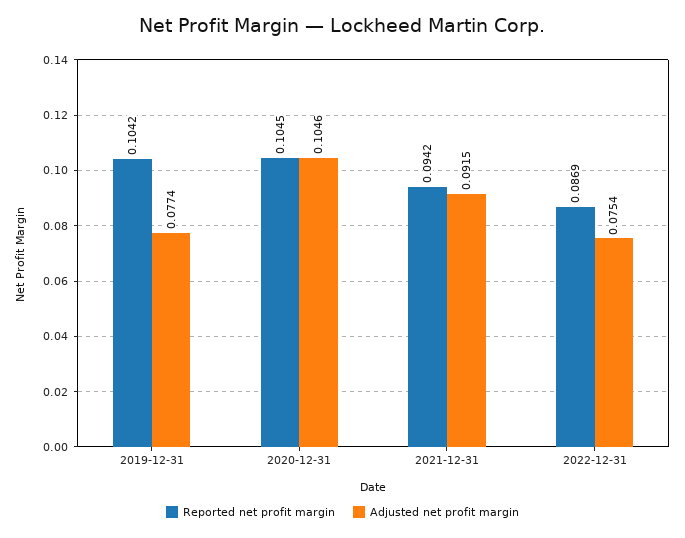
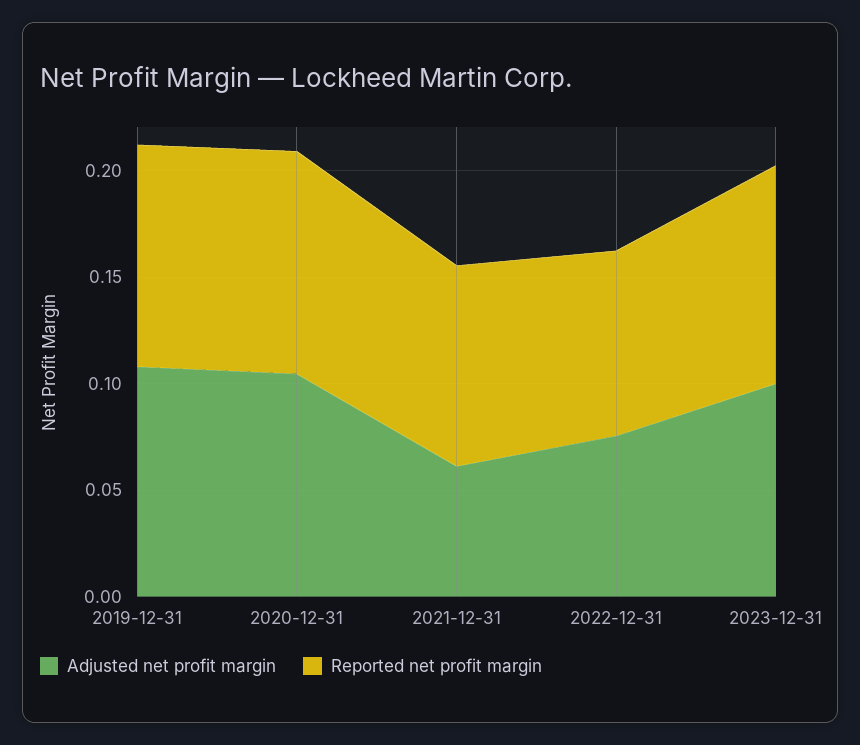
Adjusted net profit margin, 2019-12-31: 0.0774 -> 0.11
Adjusted net profit margin, 2021-12-31: 0.0915 -> 0.06
Adjusted net profit margin, 2023-12-31: none -> 0.1
Reported net profit margin, 2023-12-31: none -> 0.1

